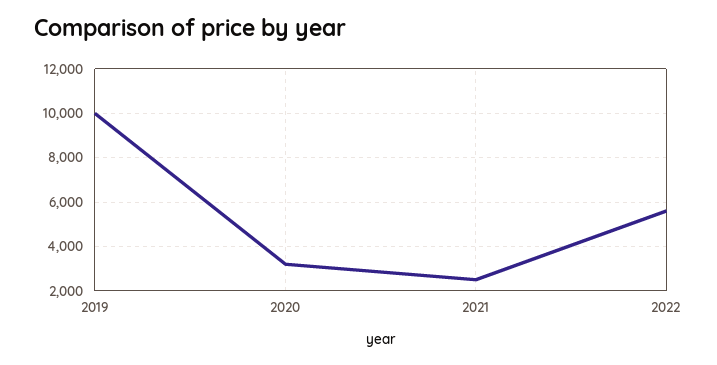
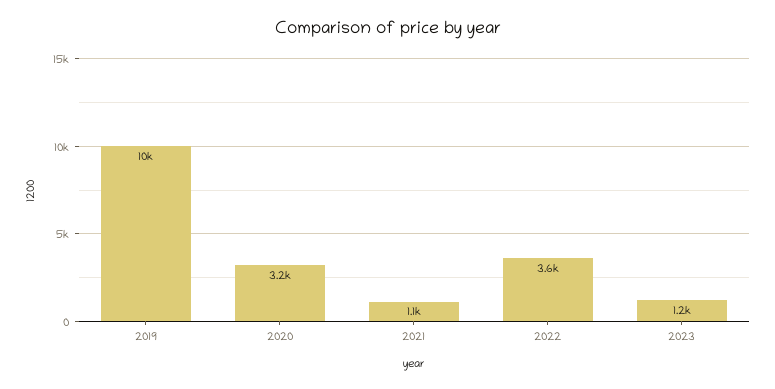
2021: 2500 -> 1100
2022: 5500 -> 3600
2023: none -> 1200

